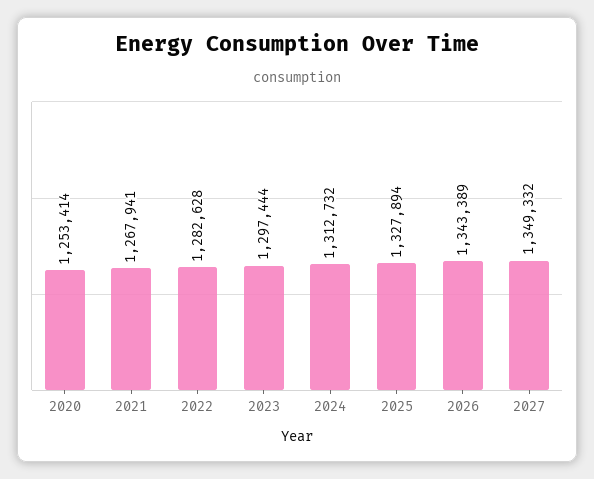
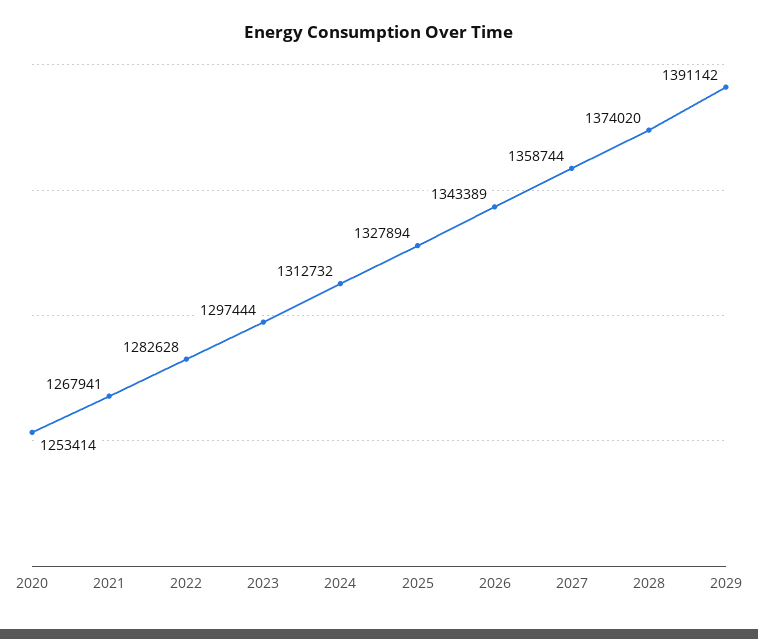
2027: 1349332 -> 1358744
2028: none -> 1374020
2029: none -> 1391142

